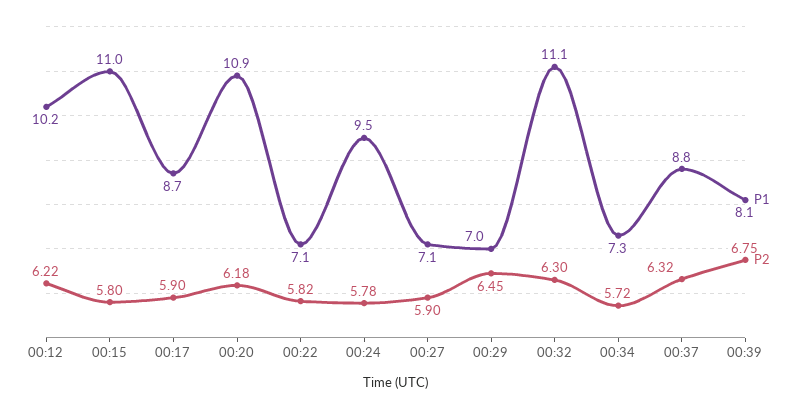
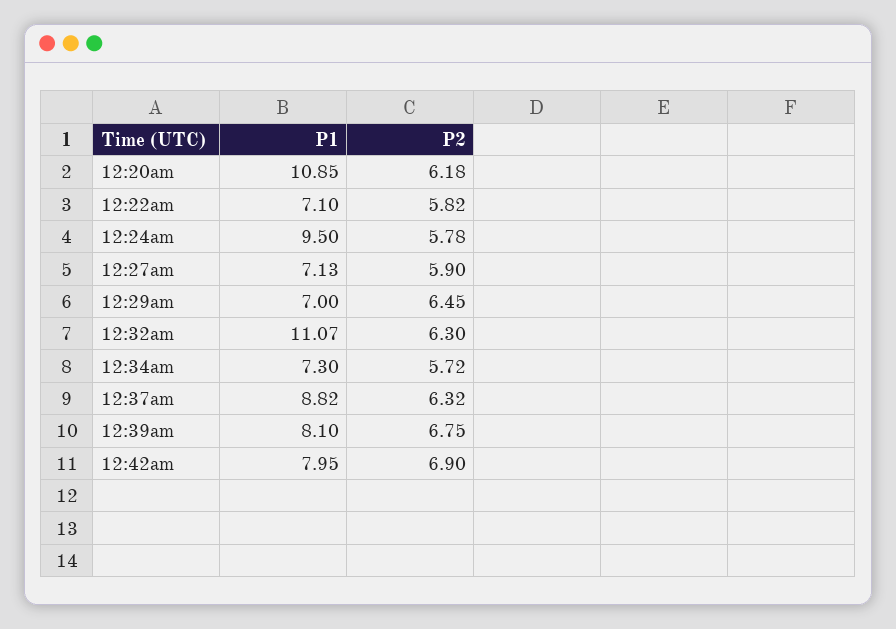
P1, 00:12: 10.2 -> none
P2, 00:12: 6.22 -> none
P1, 00:15: 11 -> none
P2, 00:15: 5.8 -> none
P1, 00:17: 8.7 -> none
P2, 00:17: 5.9 -> none
P1, 12:42am: none -> 7.95
P2, 12:42am: none -> 6.9

